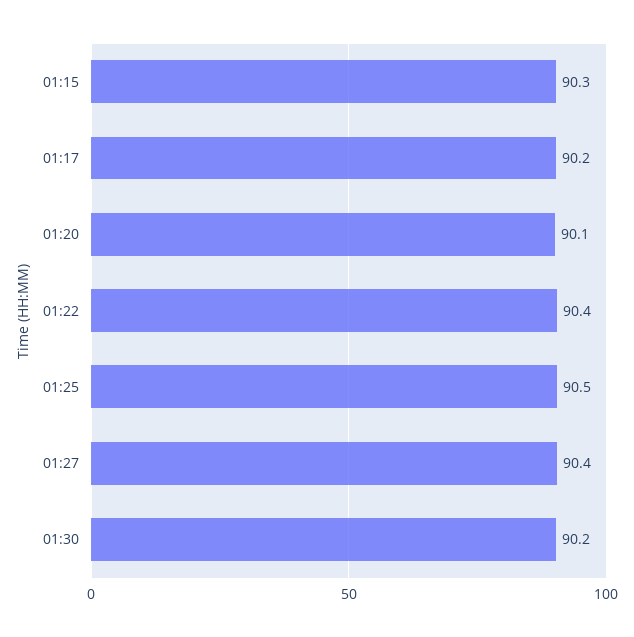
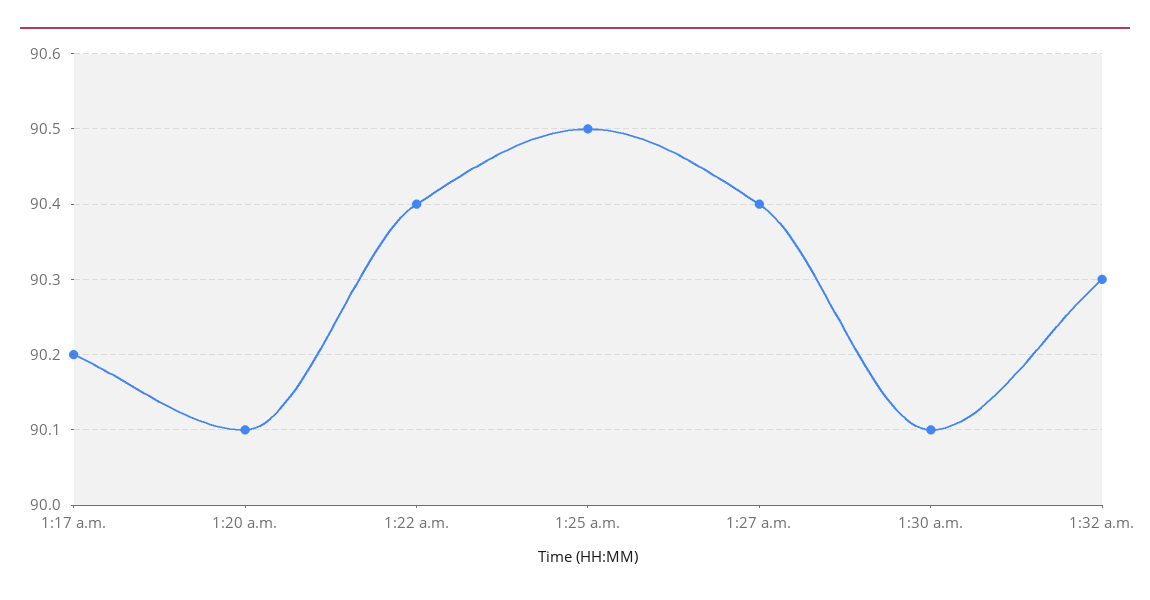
01:15: 90.3 -> none
01:30: 90.2 -> 90.1
1:32 a.m.: none -> 90.3

